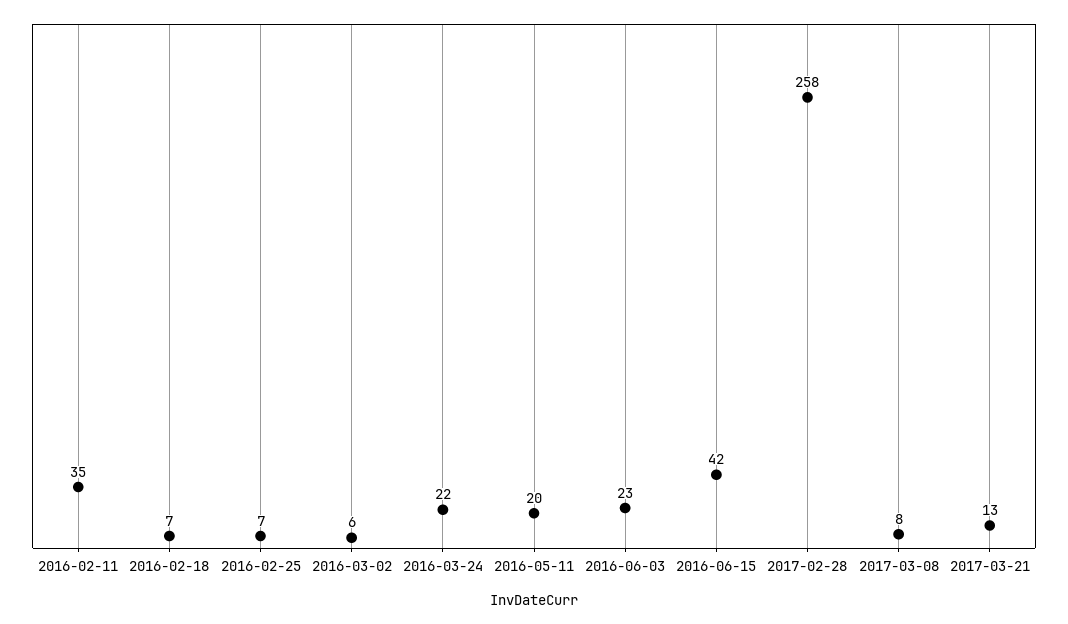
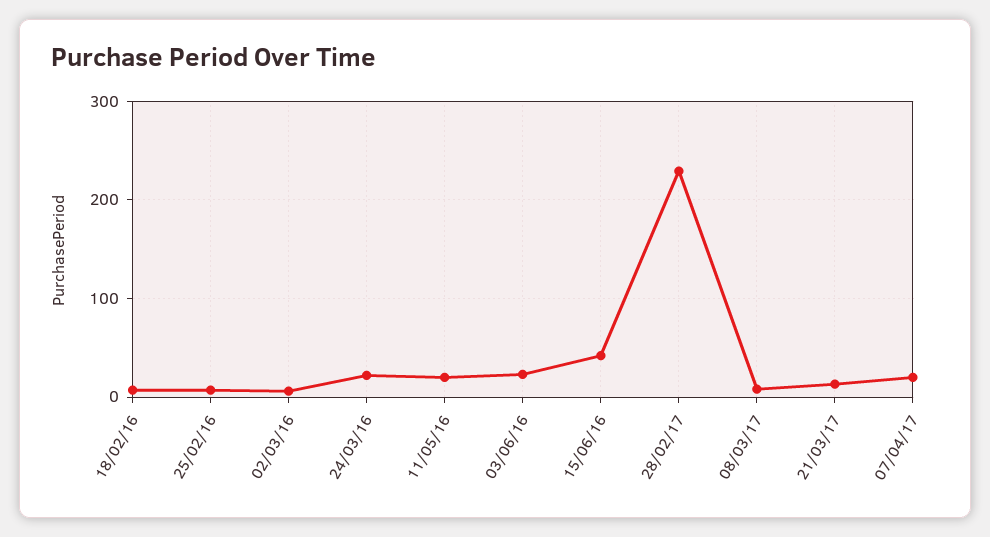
2016-02-11: 35 -> none
2017-02-28: 258 -> 230
07/04/17: none -> 20

